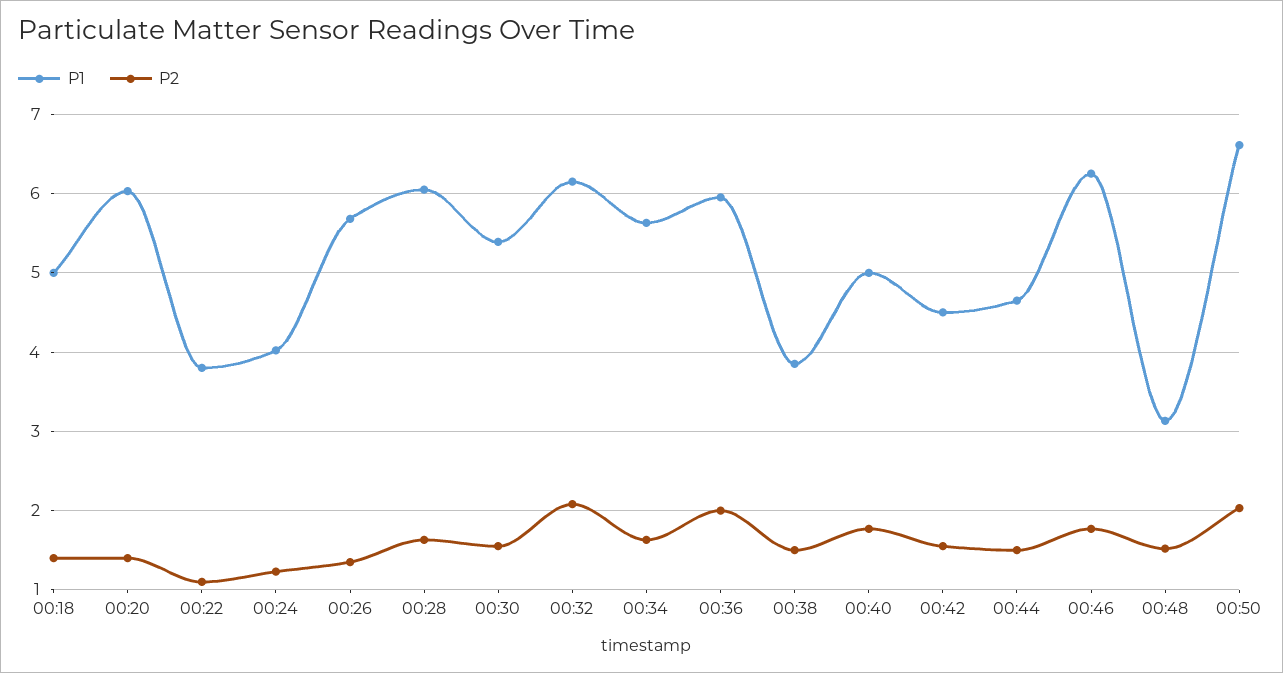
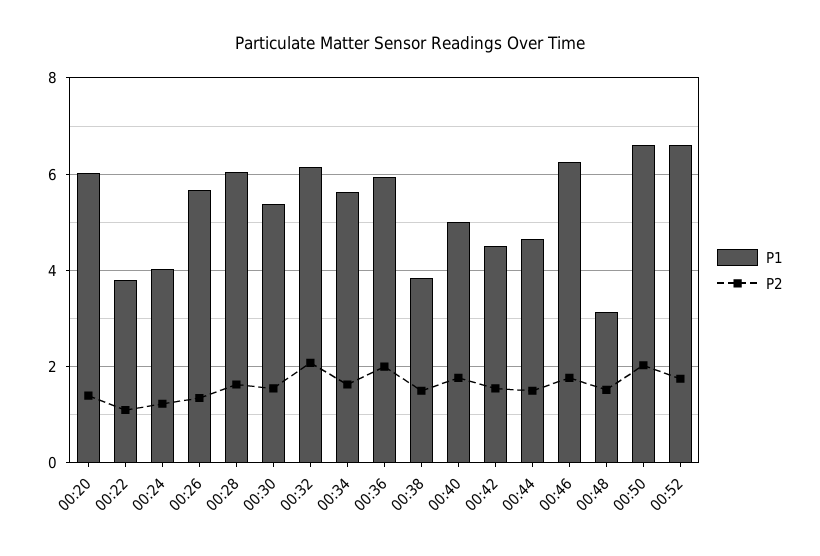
P1, 00:18: 5 -> none
P2, 00:18: 1.4 -> none
P1, 00:52: none -> 6.6
P2, 00:52: none -> 1.8

